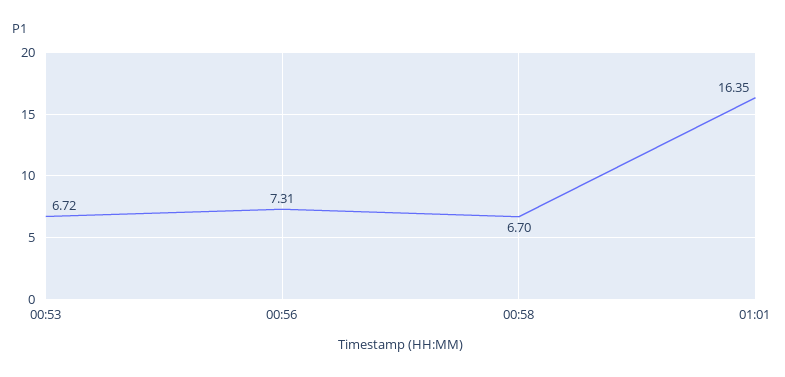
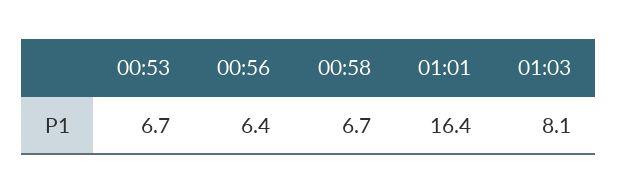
00:56: 7.31 -> 6.4
01:03: none -> 8.1

